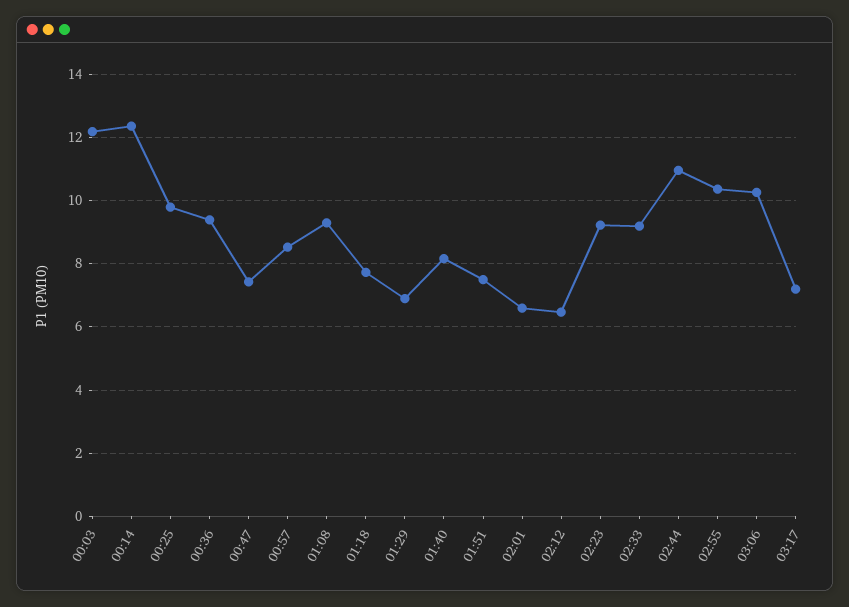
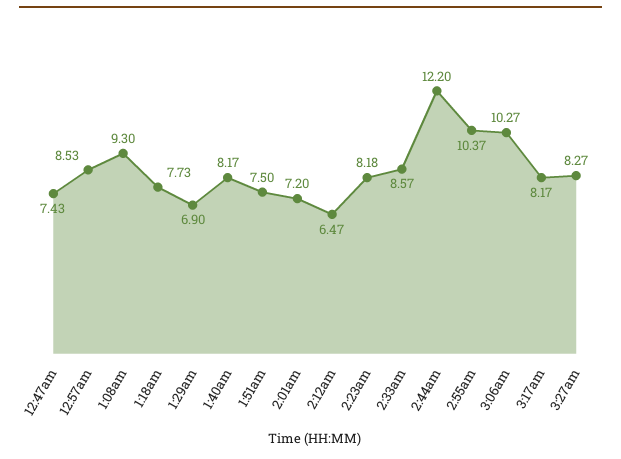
00:03: 12.2 -> none
00:14: 12.4 -> none
00:25: 9.8 -> none
00:36: 9.4 -> none
02:01: 6.6 -> 7.2
02:23: 9.2 -> 8.18
02:33: 9.2 -> 8.57
02:44: 11 -> 12.2
03:17: 7.2 -> 8.17
3:27am: none -> 8.27

